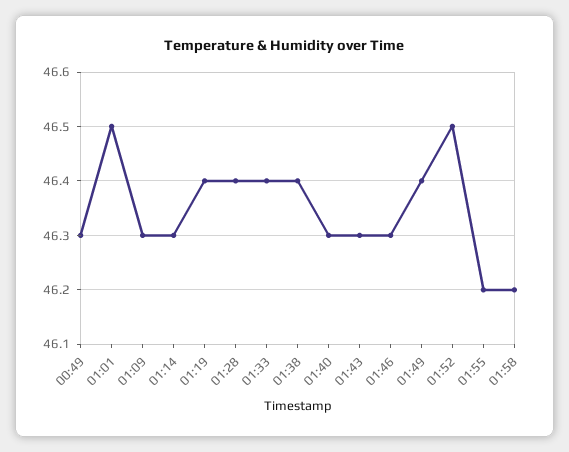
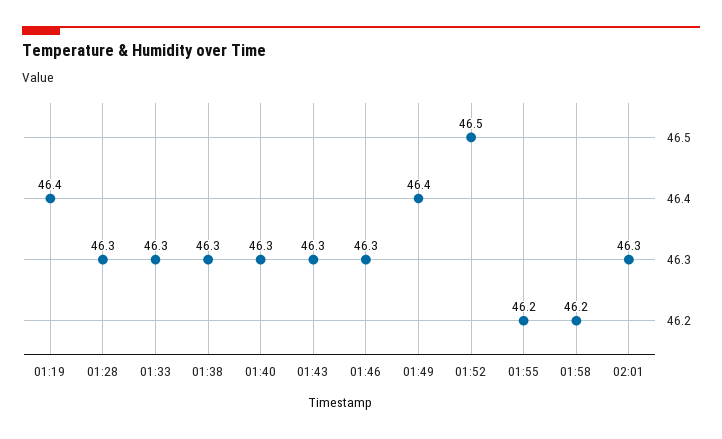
00:49: 46.3 -> none
01:01: 46.5 -> none
01:09: 46.3 -> none
01:14: 46.3 -> none
01:28: 46.4 -> 46.3
01:33: 46.4 -> 46.3
01:38: 46.4 -> 46.3
02:01: none -> 46.3

